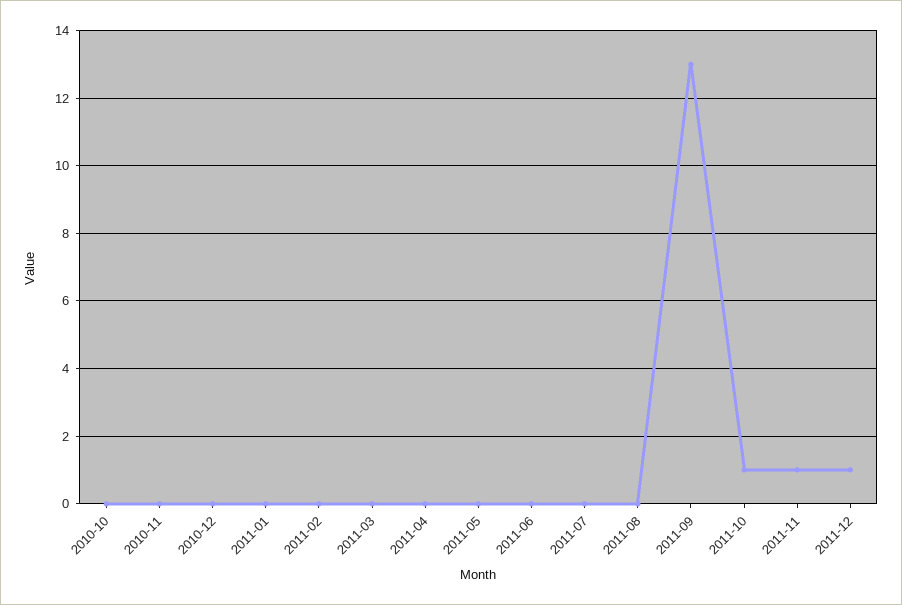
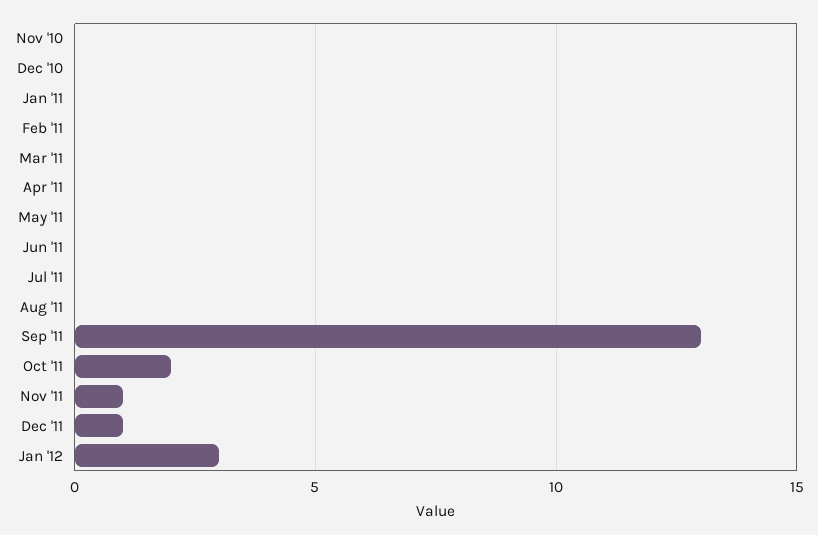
2010-10: 0 -> none
2011-10: 1 -> 2
Jan '12: none -> 3

